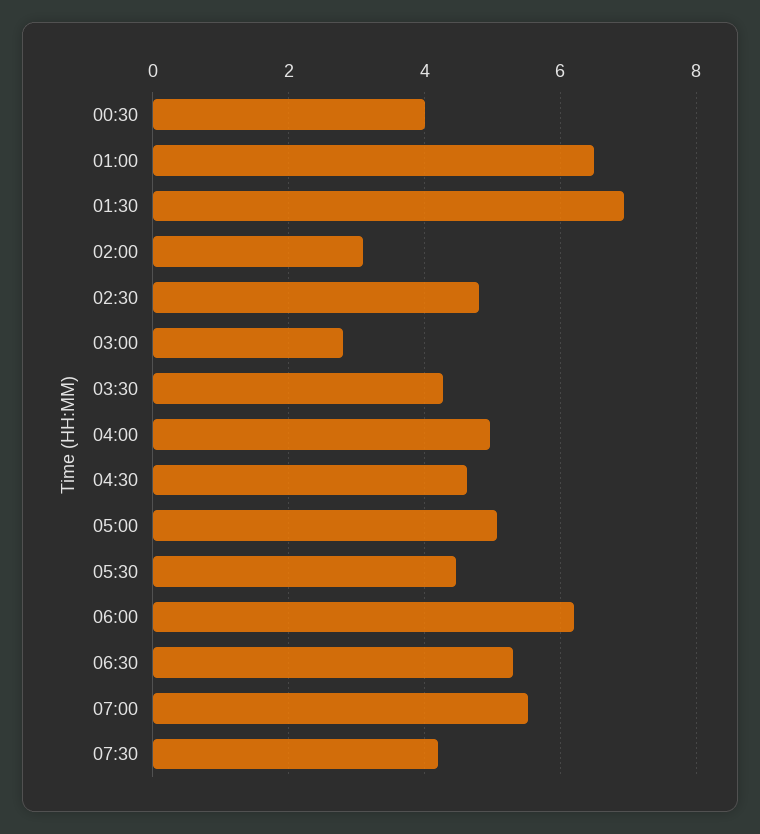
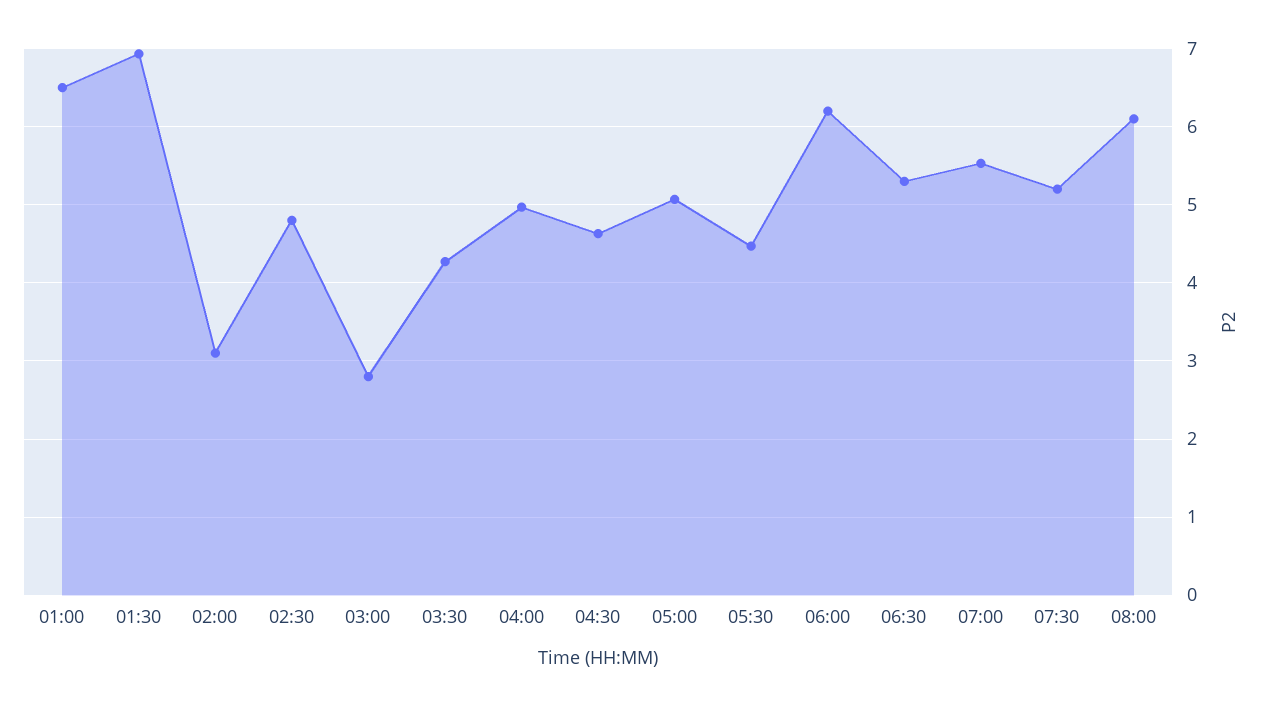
00:30: 4 -> none
07:30: 4.2 -> 5.2
08:00: none -> 6.1

